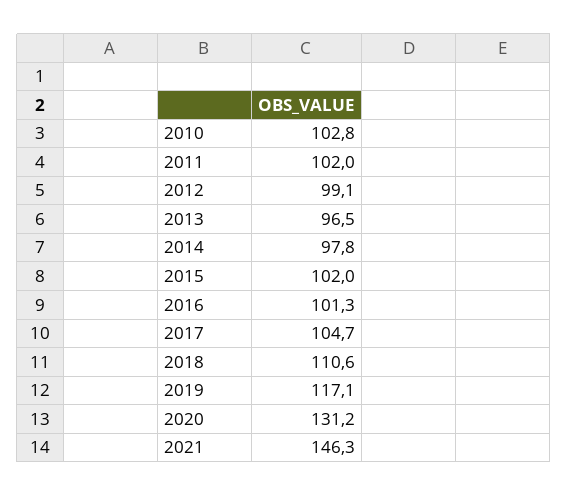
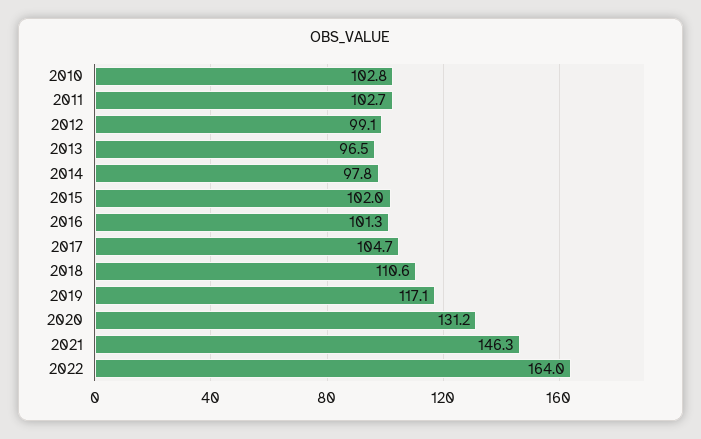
2011: 102 -> 102.7
2022: none -> 164

